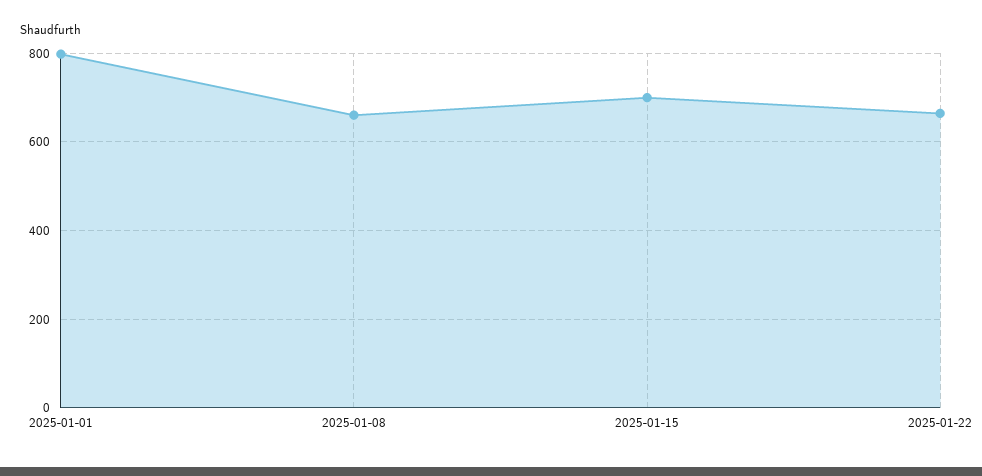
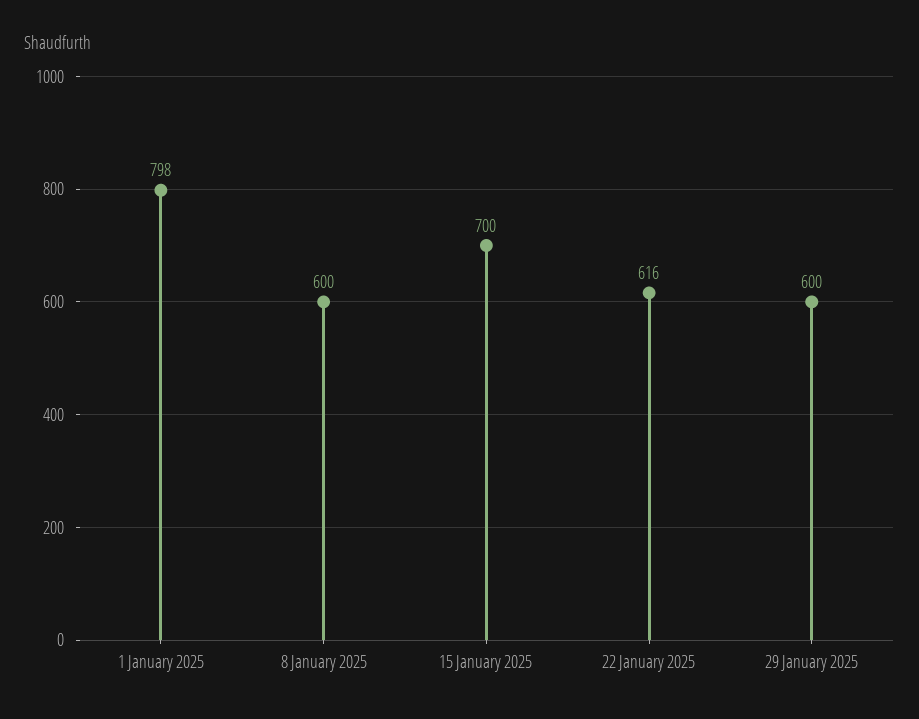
2025-01-08: 660 -> 600
2025-01-22: 660 -> 616
29 January 2025: none -> 600

